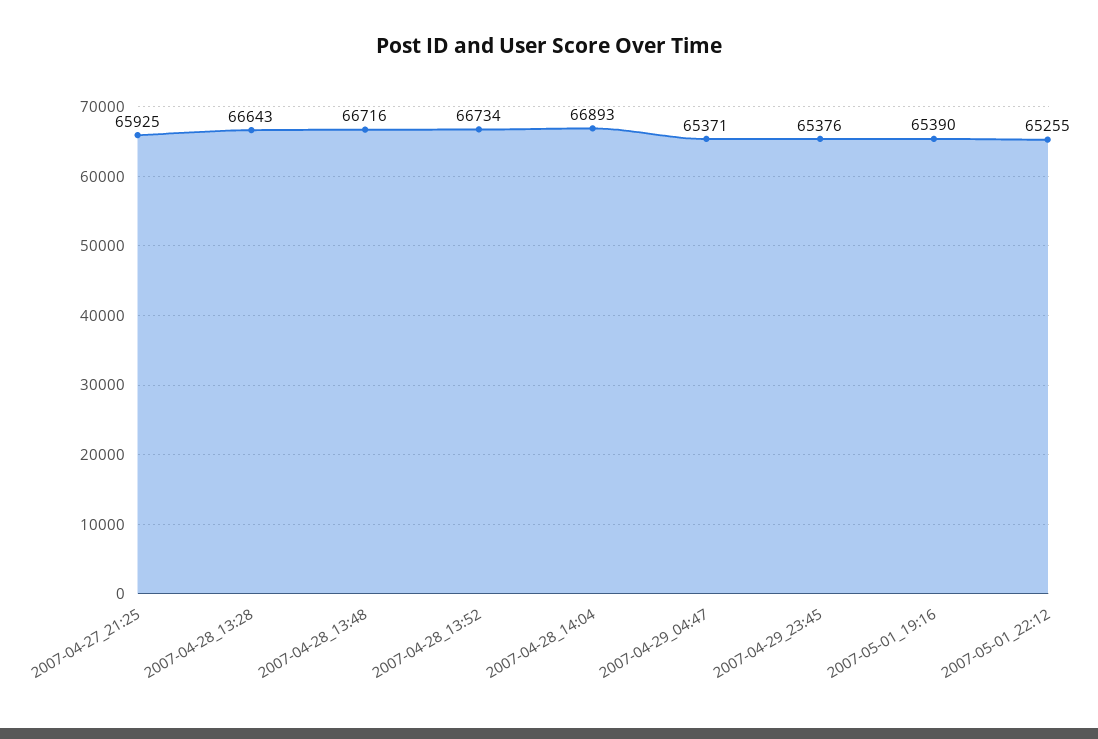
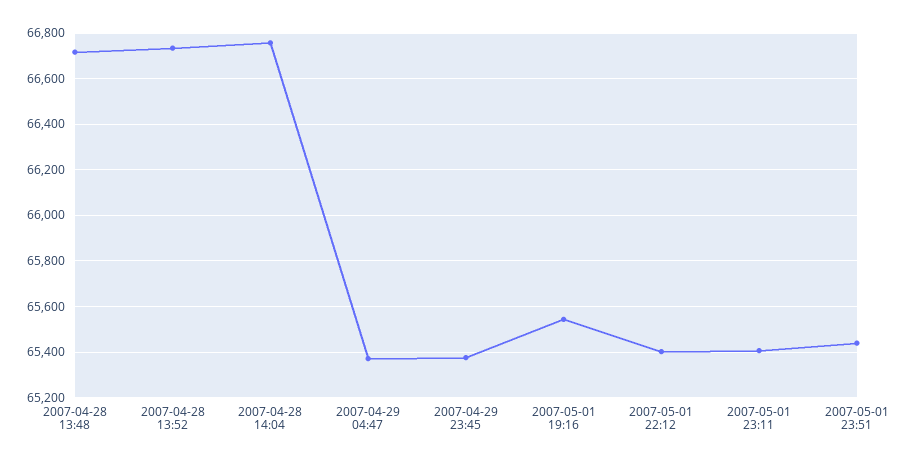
2007-04-27_21:25: 65925 -> none
2007-04-28_13:28: 66643 -> none
2007-04-28_14:04: 66893 -> 66750
2007-05-01_19:16: 65390 -> 65550
2007-05-01_22:12: 65255 -> 65400
2007-05-01 23:11: none -> 65400
2007-05-01 23:51: none -> 65450

